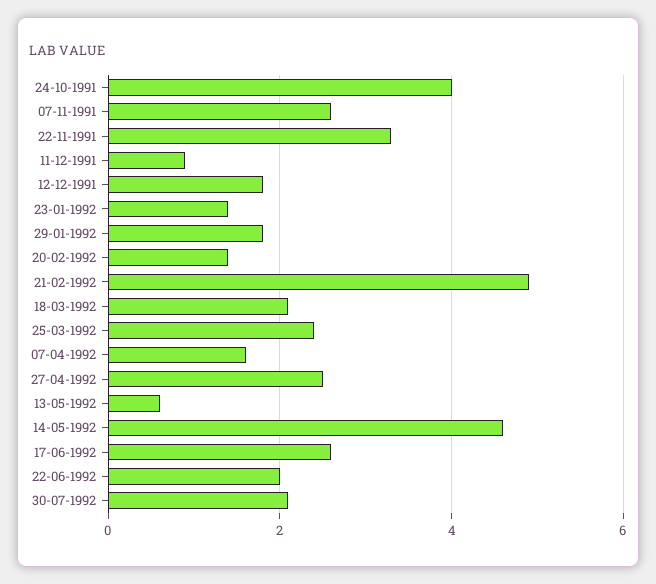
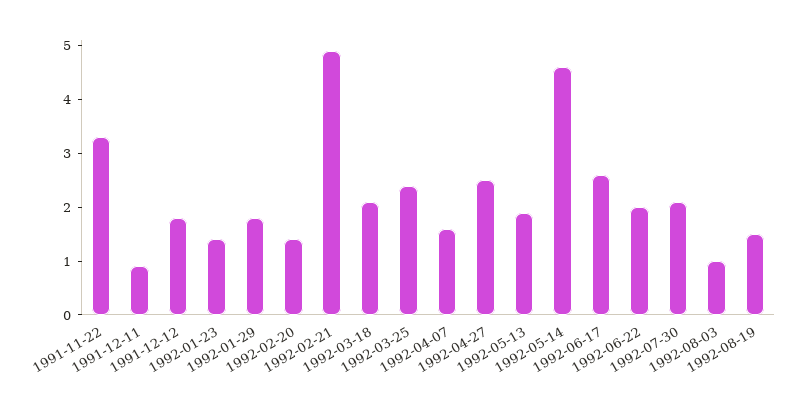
24-10-1991: 4 -> none
07-11-1991: 2.5 -> none
13-05-1992: 0.5 -> 2
1992-08-03: none -> 1
1992-08-19: none -> 1.5

